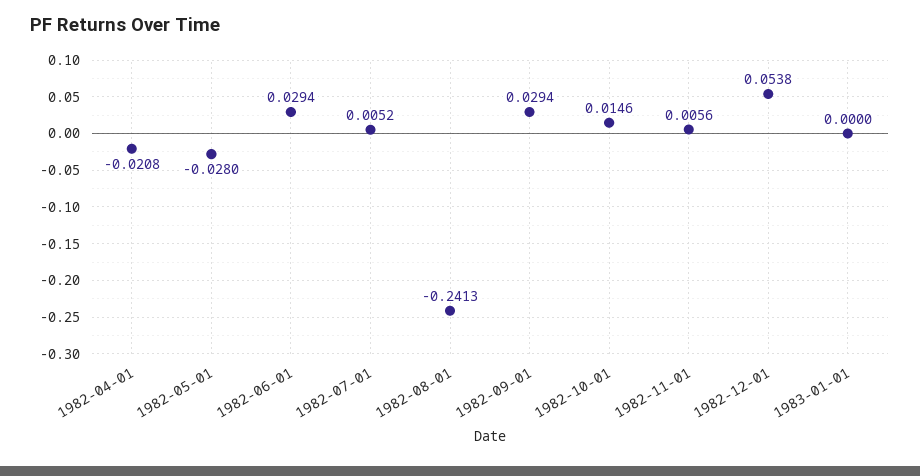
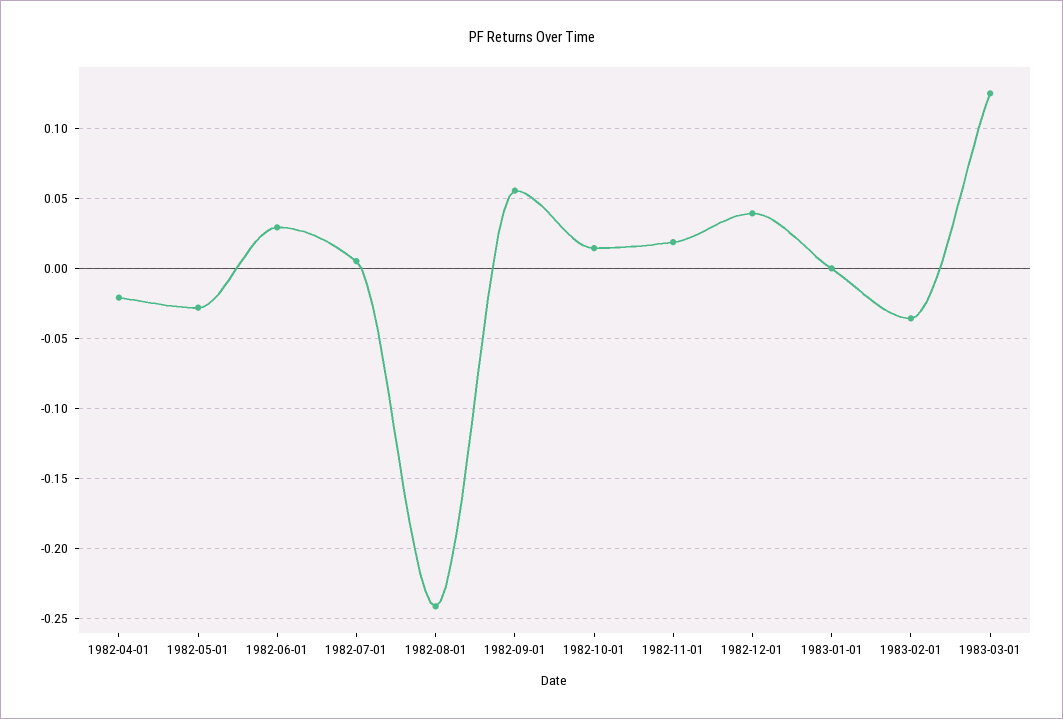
1982-09-01: 0.0294 -> 0.055
1982-11-01: 0.0056 -> 0.02
1982-12-01: 0.0538 -> 0.04
1983-02-01: none -> -0.035
1983-03-01: none -> 0.125

